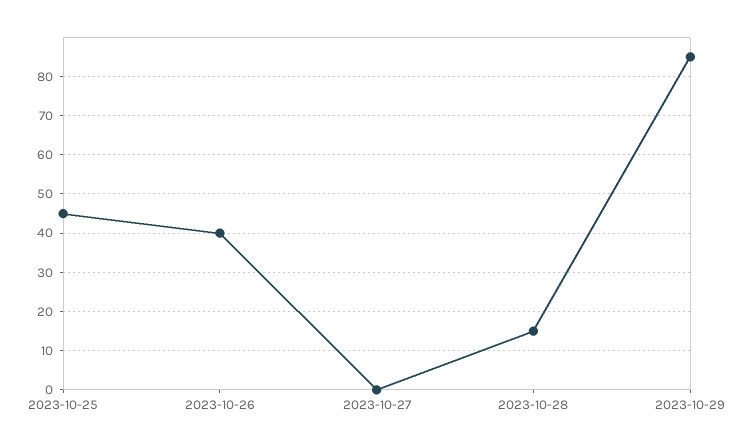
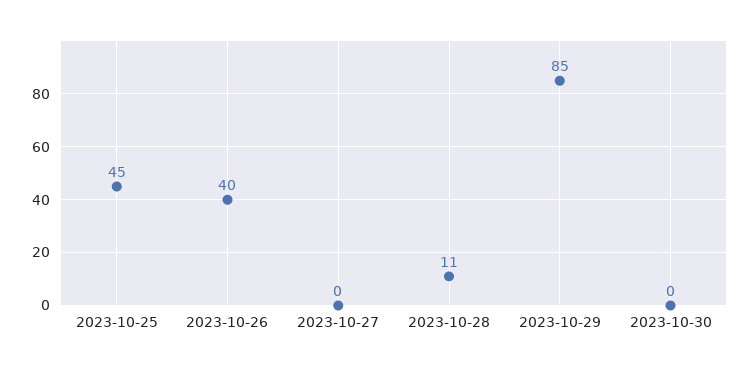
2023-10-28: 15 -> 11
2023-10-30: none -> 0

